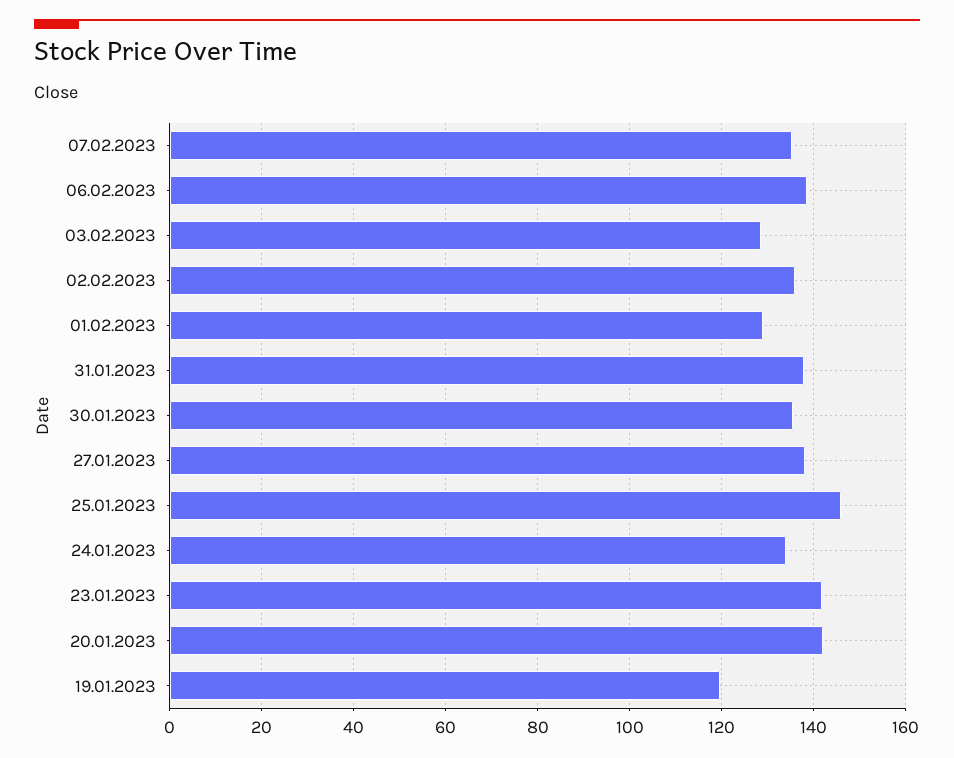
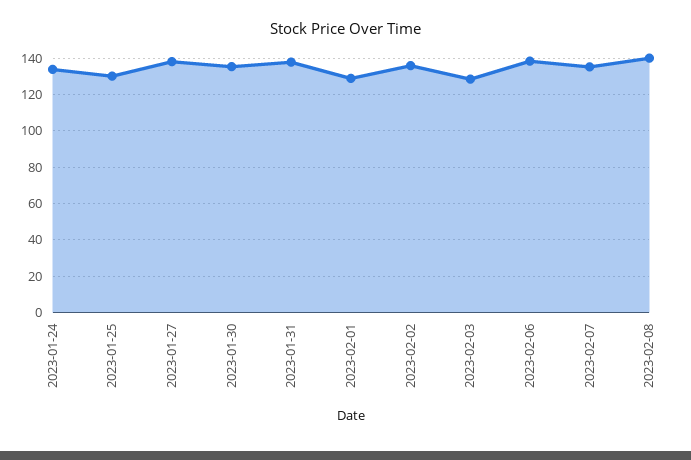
25.01.2023: 146 -> 130
23.01.2023: 142 -> none
20.01.2023: 142 -> none
19.01.2023: 120 -> none
2023-02-08: none -> 140

